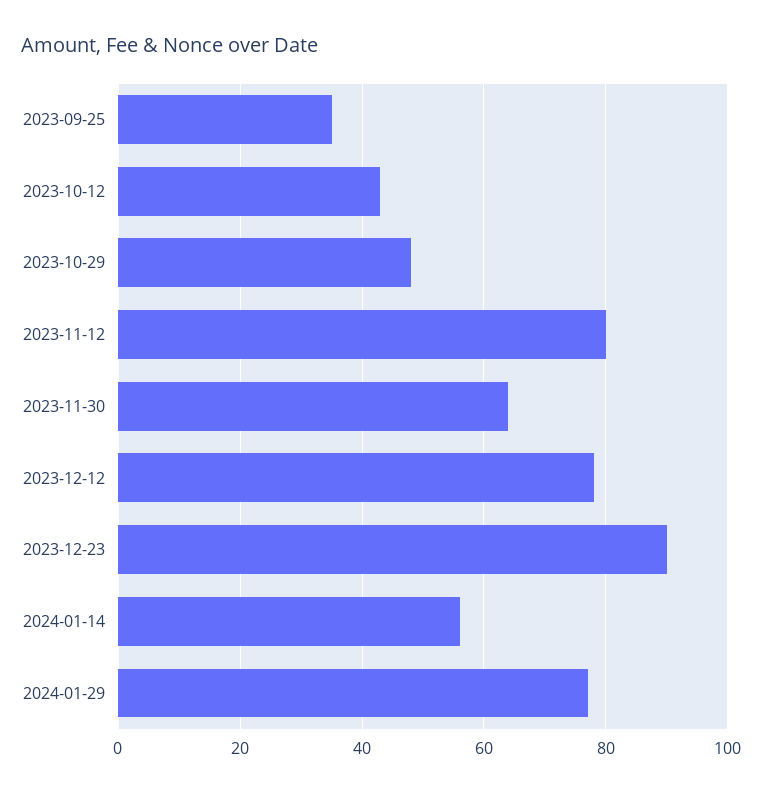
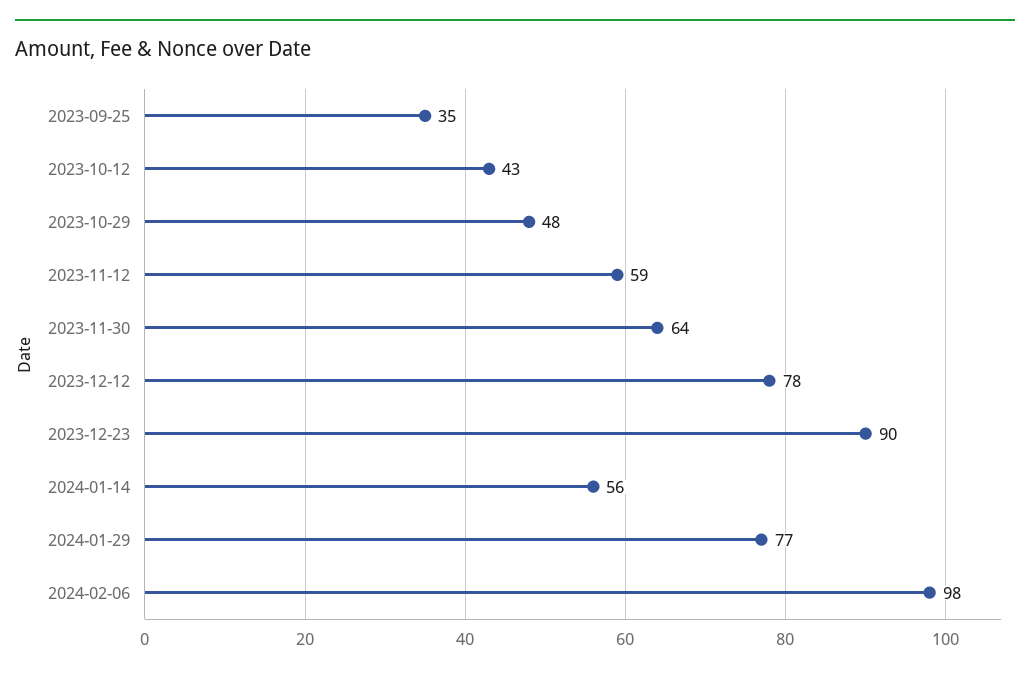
2023-11-12: 80 -> 59
2024-02-06: none -> 98

